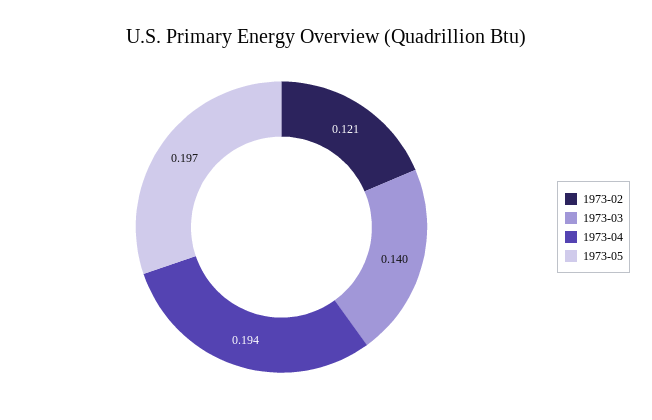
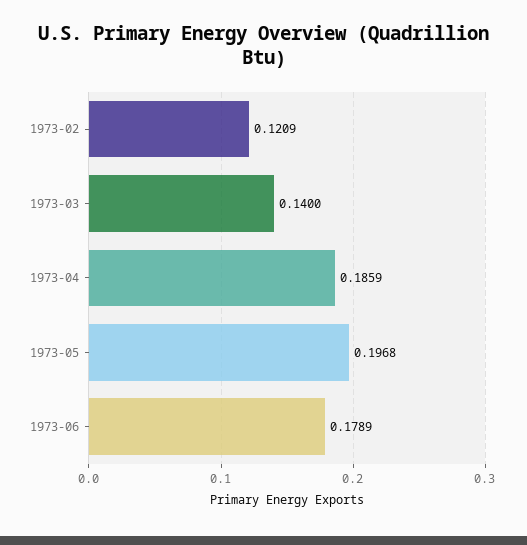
1973-04: 0.194 -> 0.1859
1973-06: none -> 0.1789

